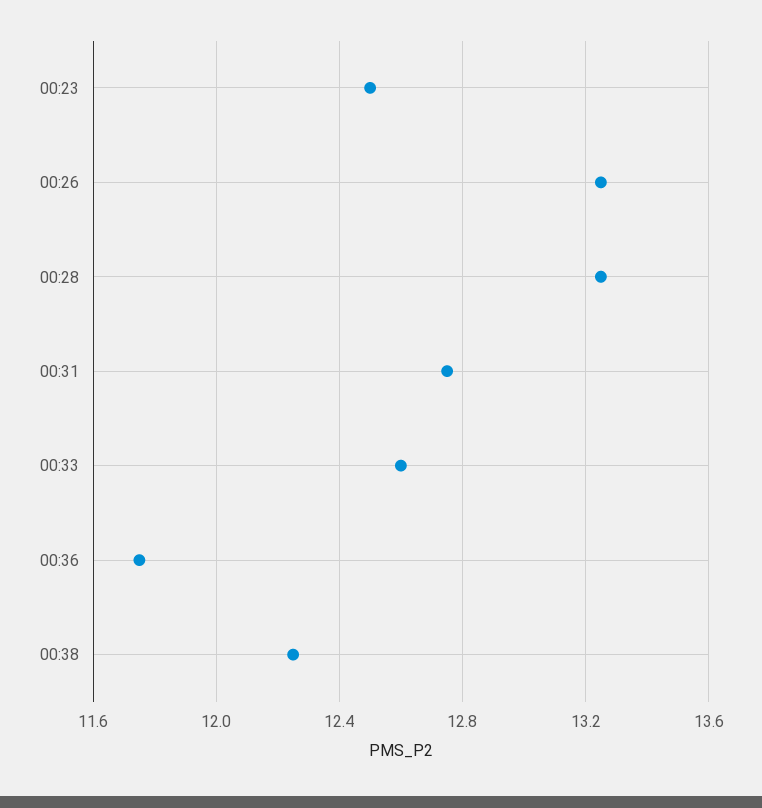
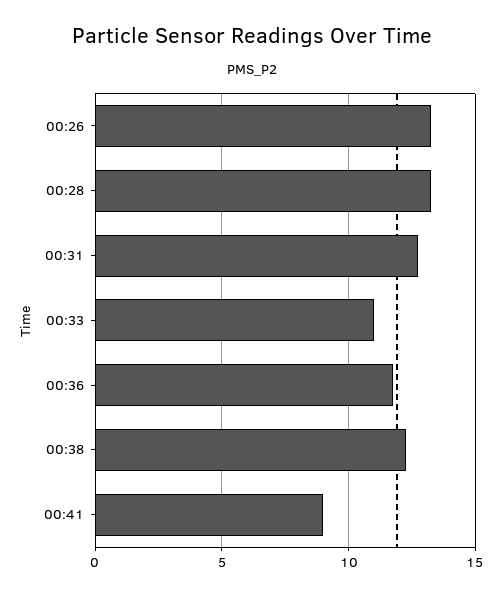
00:23: 12.5 -> none
00:33: 12.6 -> 11
00:41: none -> 9

